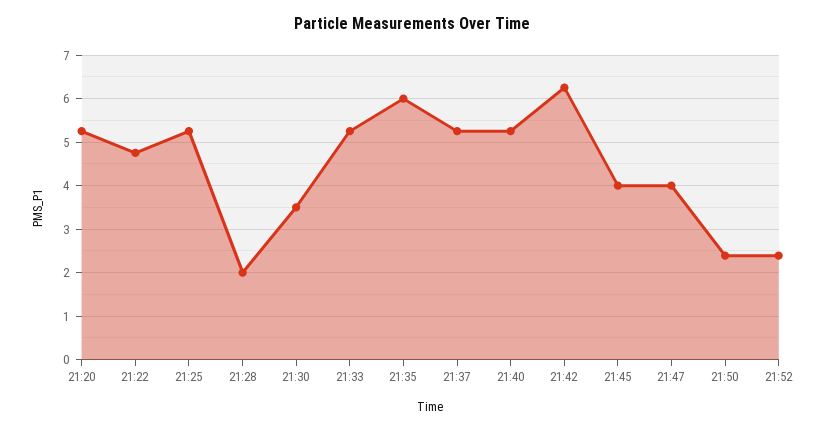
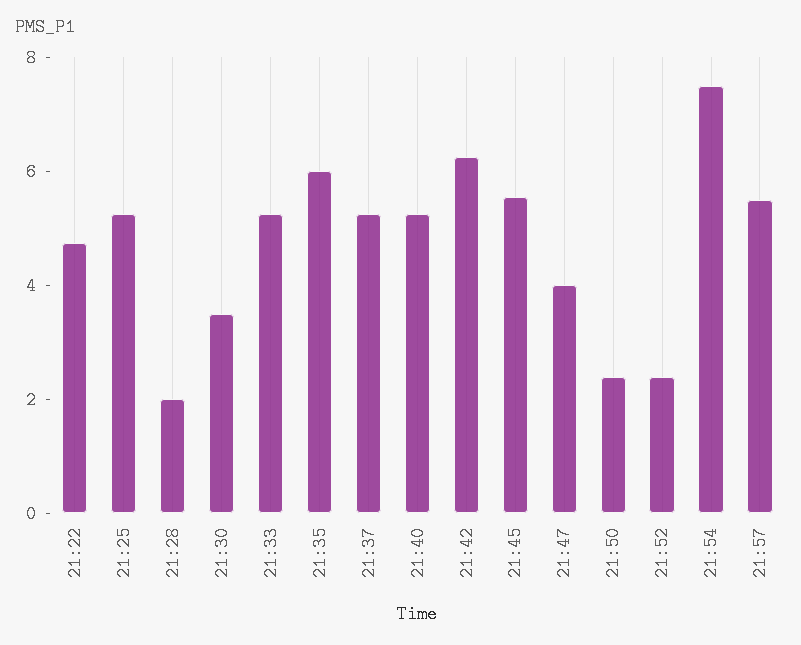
21:20: 5.2 -> none
21:45: 4 -> 5.5
21:54: none -> 7.5
21:57: none -> 5.5

